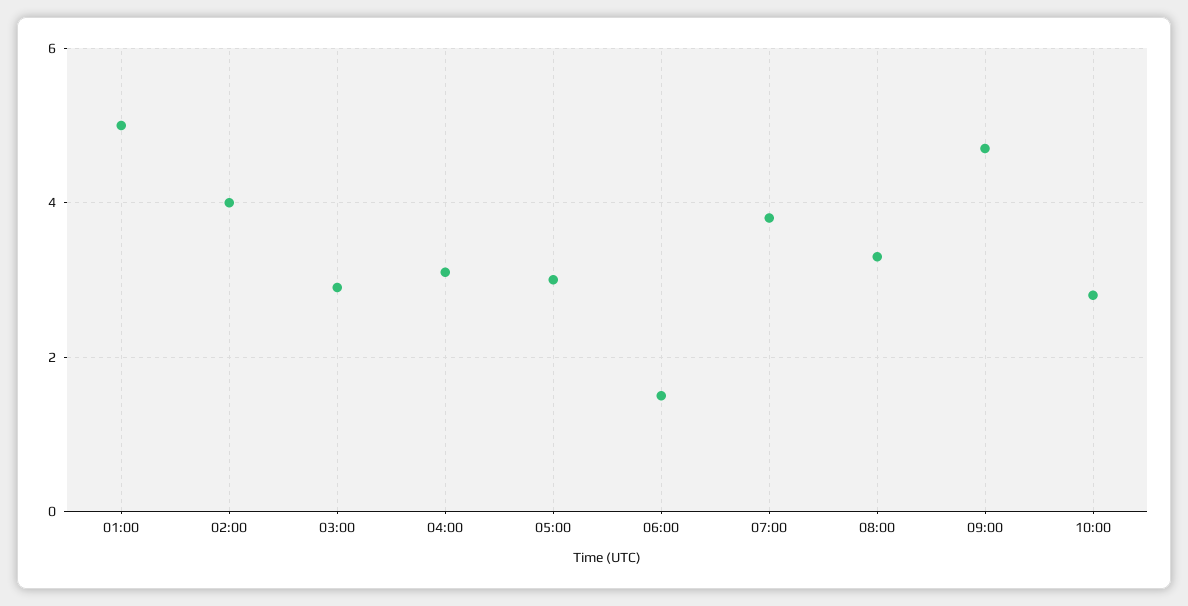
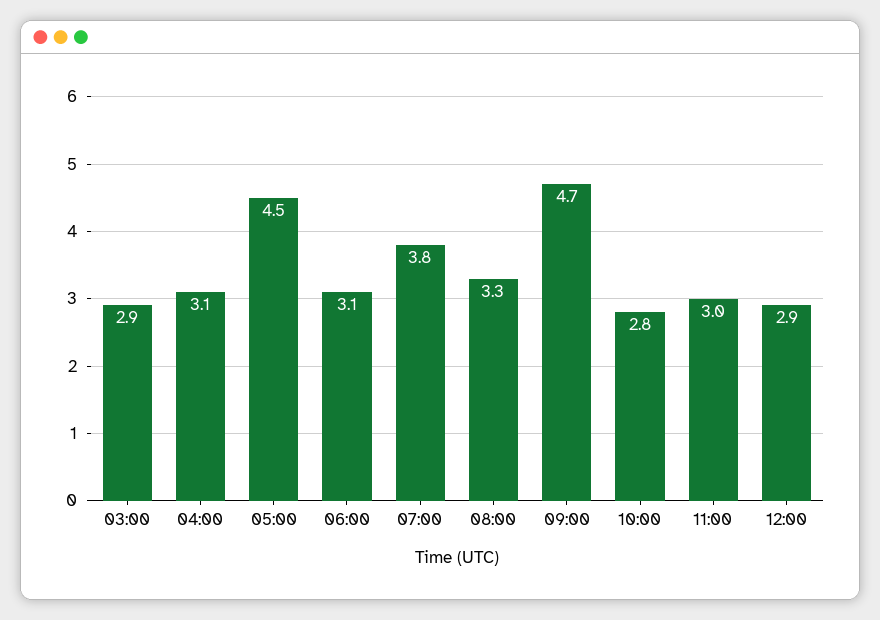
01:00: 5 -> none
02:00: 4 -> none
05:00: 3 -> 4.5
06:00: 1.5 -> 3.1
11:00: none -> 3
12:00: none -> 2.9

